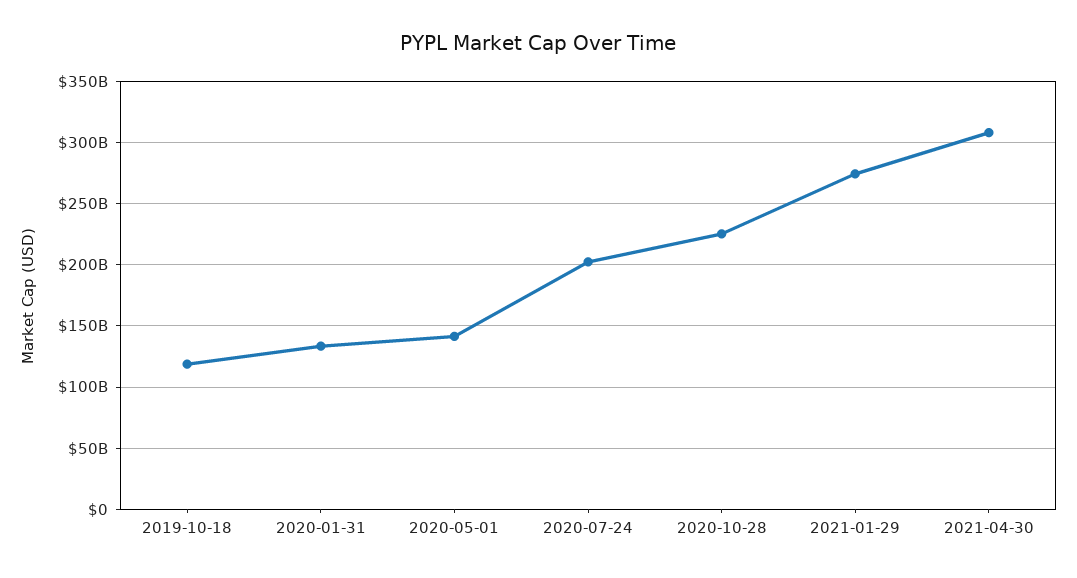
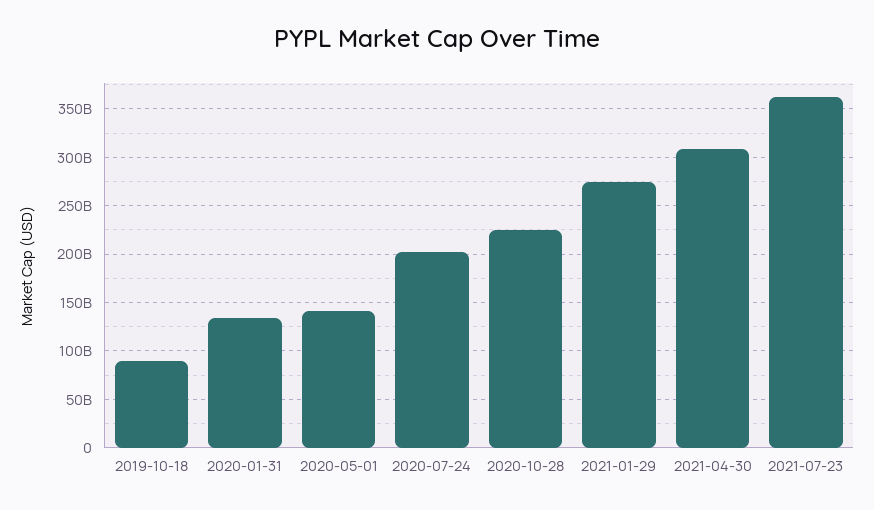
2019-10-18: 120000000000 -> 90000000000
2021-07-23: none -> 360000000000

